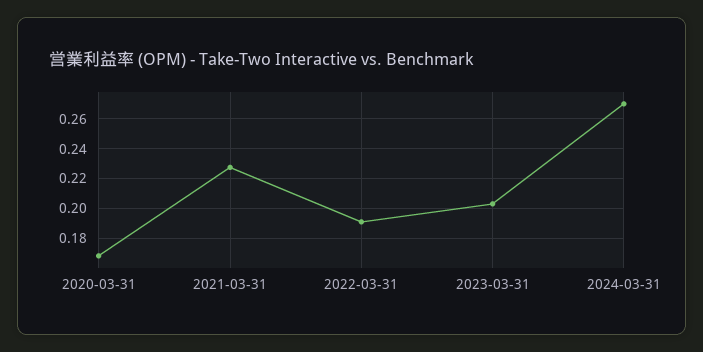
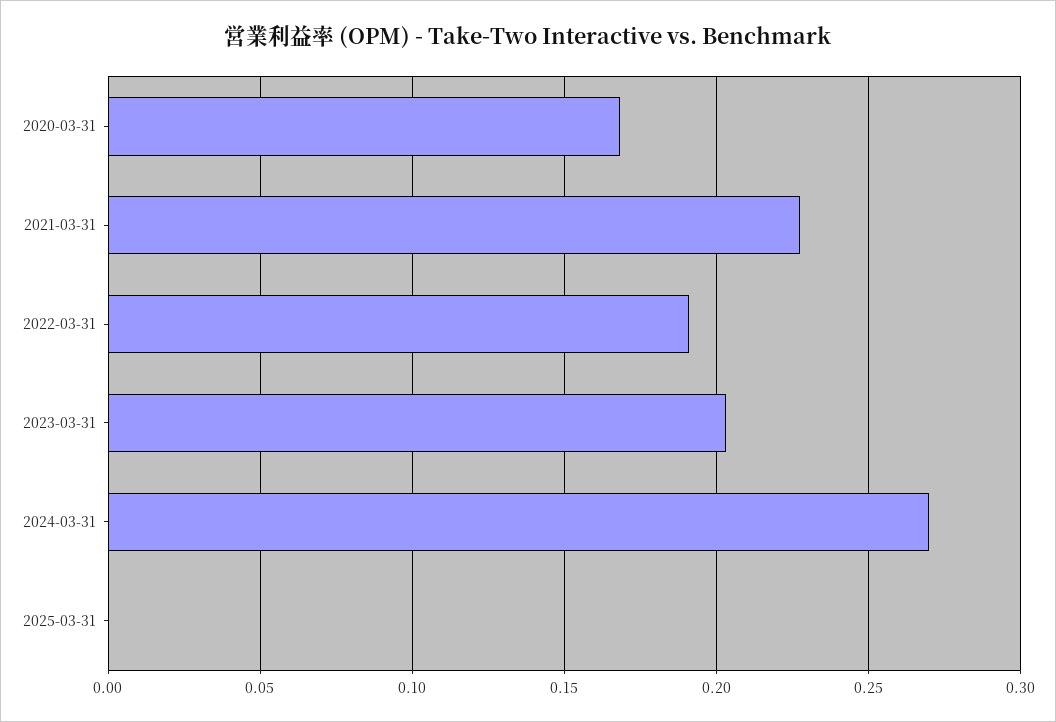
2025-03-31: none -> 0

